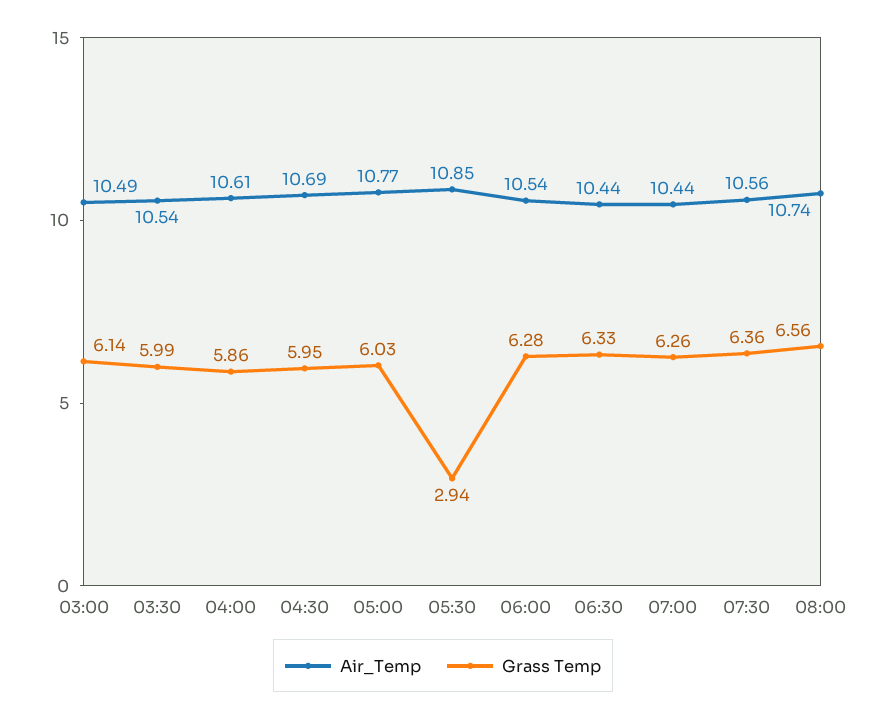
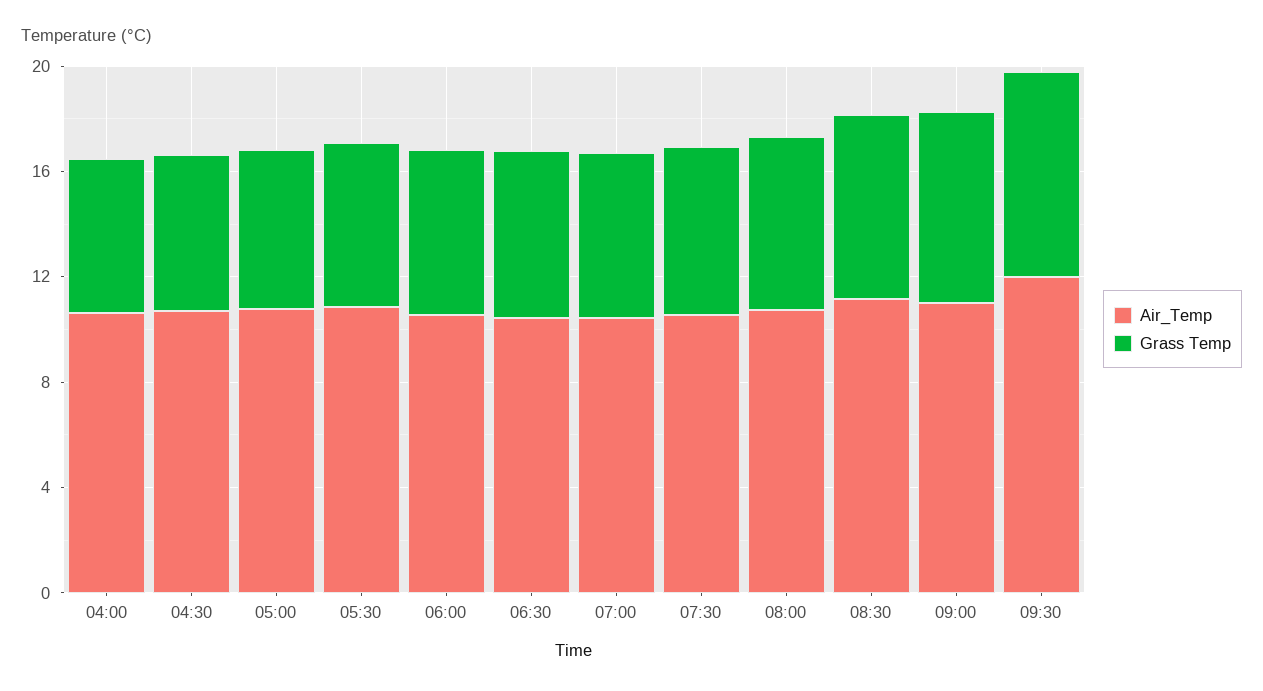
Air_Temp, 03:00: 10.49 -> none
Grass Temp, 03:00: 6.14 -> none
Air_Temp, 03:30: 10.54 -> none
Grass Temp, 03:30: 5.99 -> none
Grass Temp, 05:30: 2.94 -> 6
Air_Temp, 08:30: none -> 11
Grass Temp, 08:30: none -> 7
Air_Temp, 09:00: none -> 11
Grass Temp, 09:00: none -> 7
Air_Temp, 09:30: none -> 12
Grass Temp, 09:30: none -> 8

